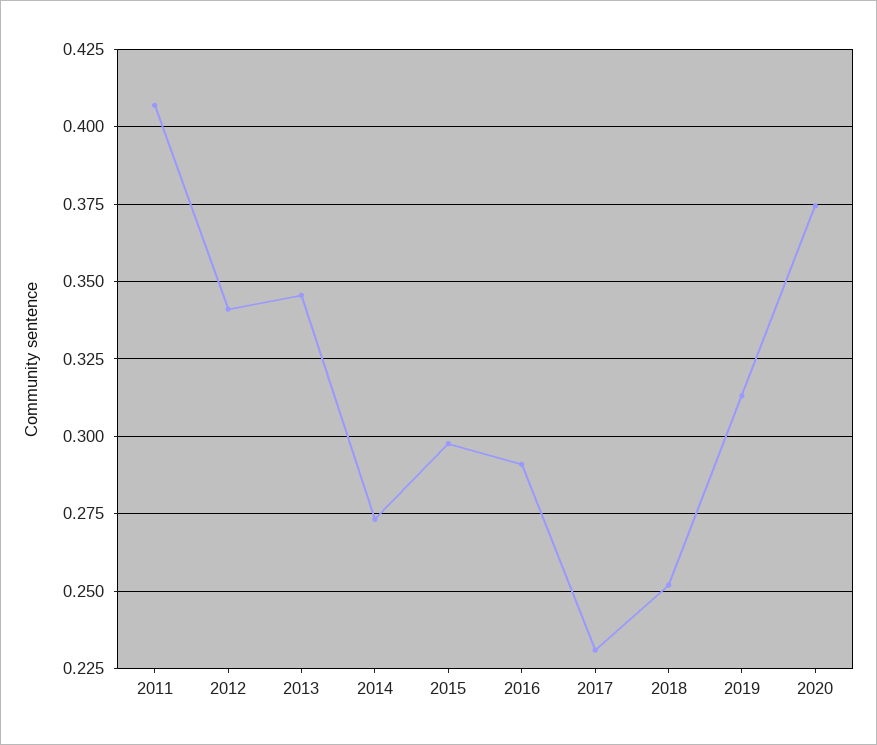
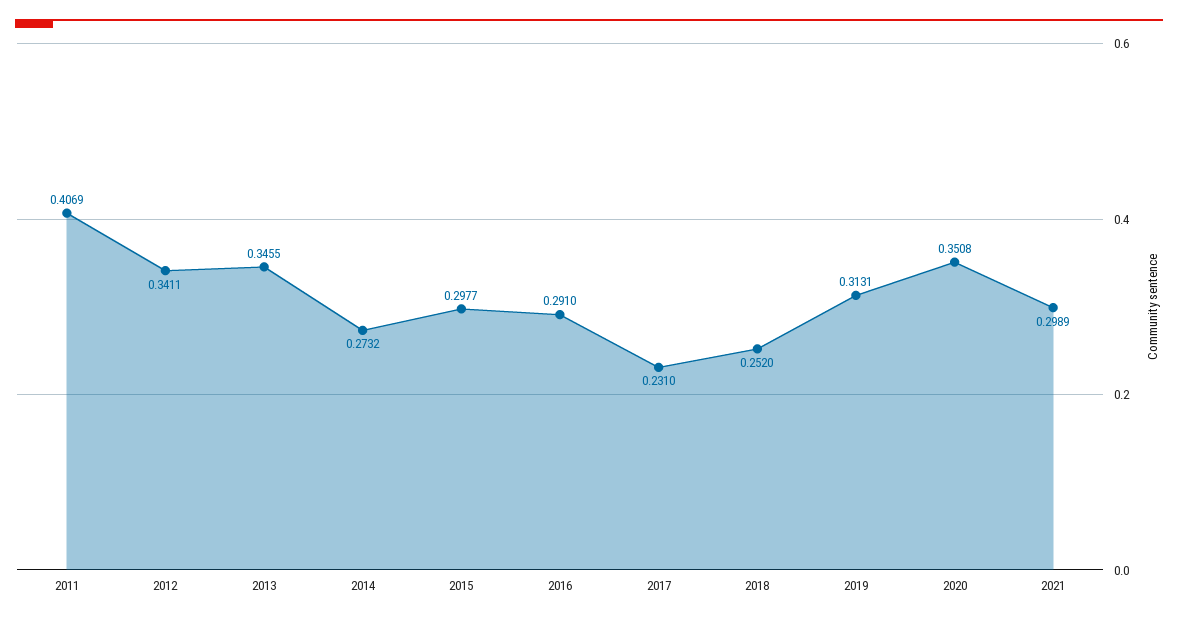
2020: 0.375 -> 0.3508
2021: none -> 0.2989

